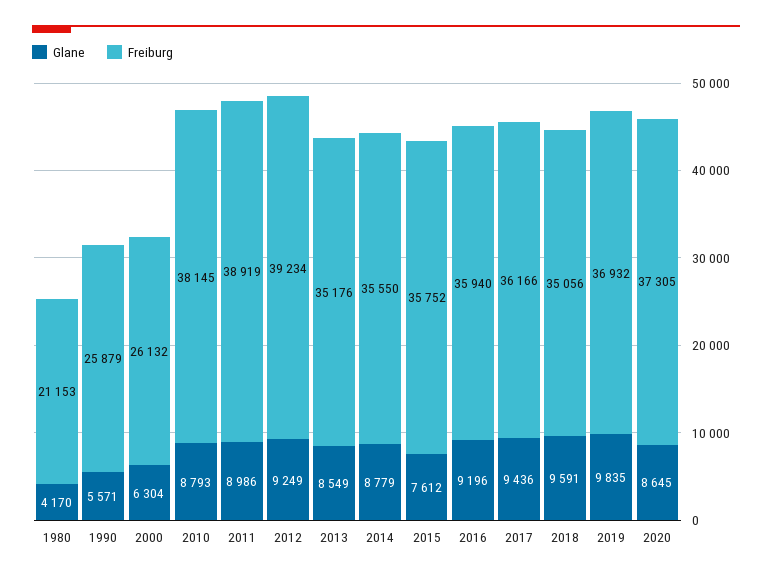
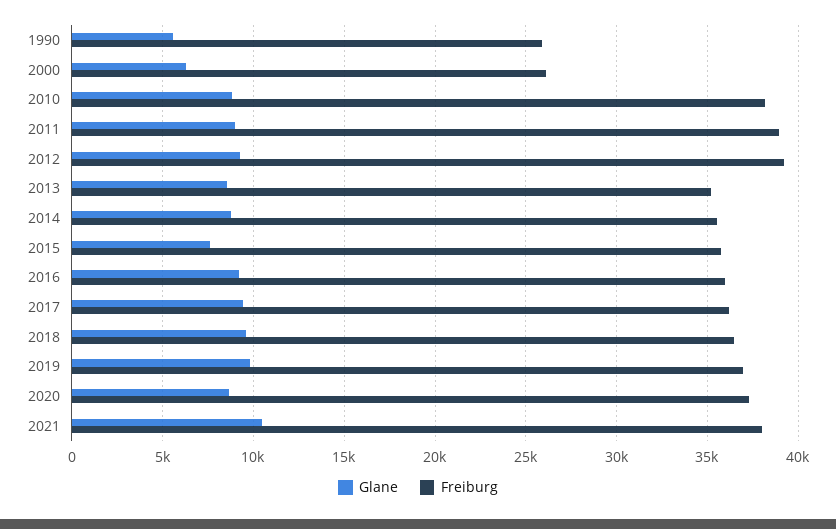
Glane, 1980: 4170 -> none
Freiburg, 1980: 21153 -> none
Freiburg, 2018: 35056 -> 36500
Glane, 2021: none -> 10500
Freiburg, 2021: none -> 38000

